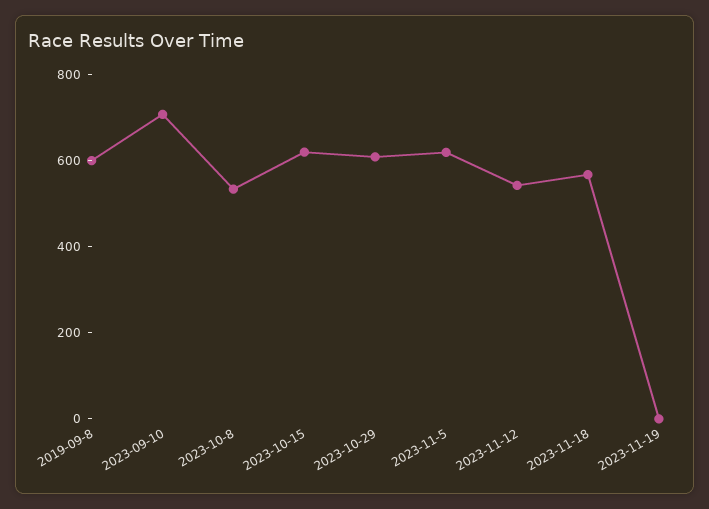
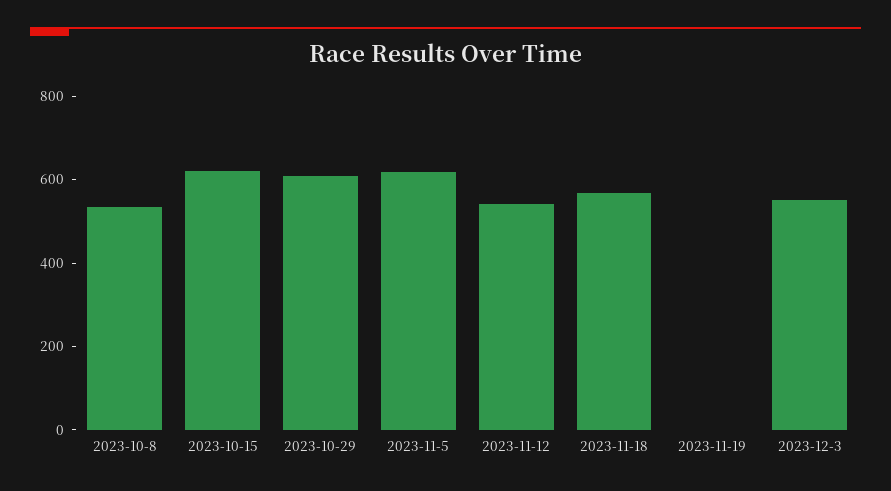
2019-09-8: 600 -> none
2023-09-10: 700 -> none
2023-12-3: none -> 550

